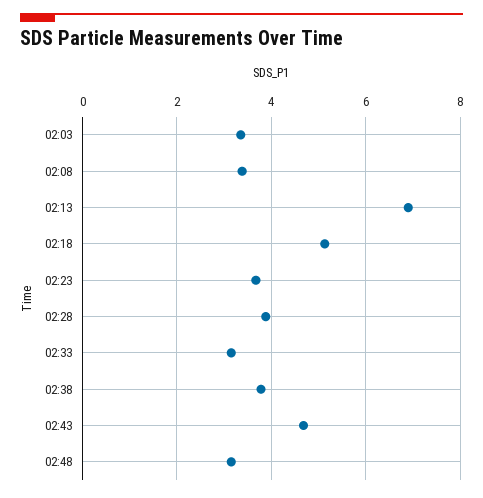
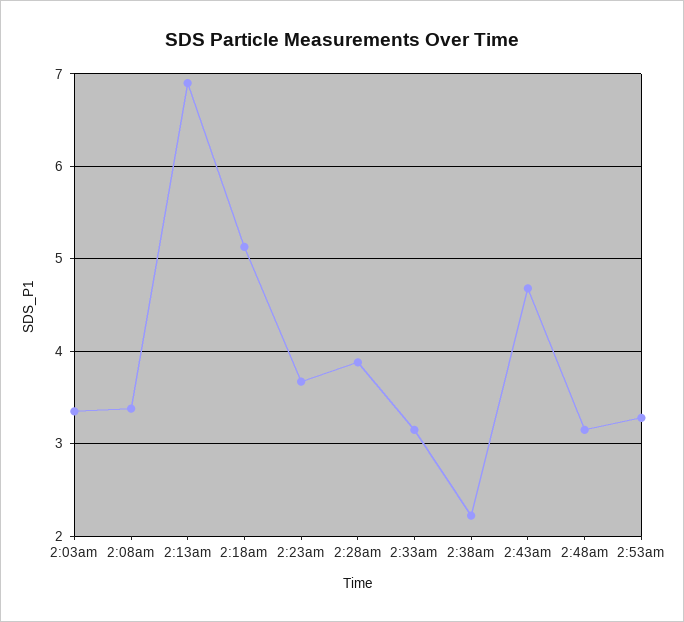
02:38: 3.8 -> 2.2
2:53am: none -> 3.3

